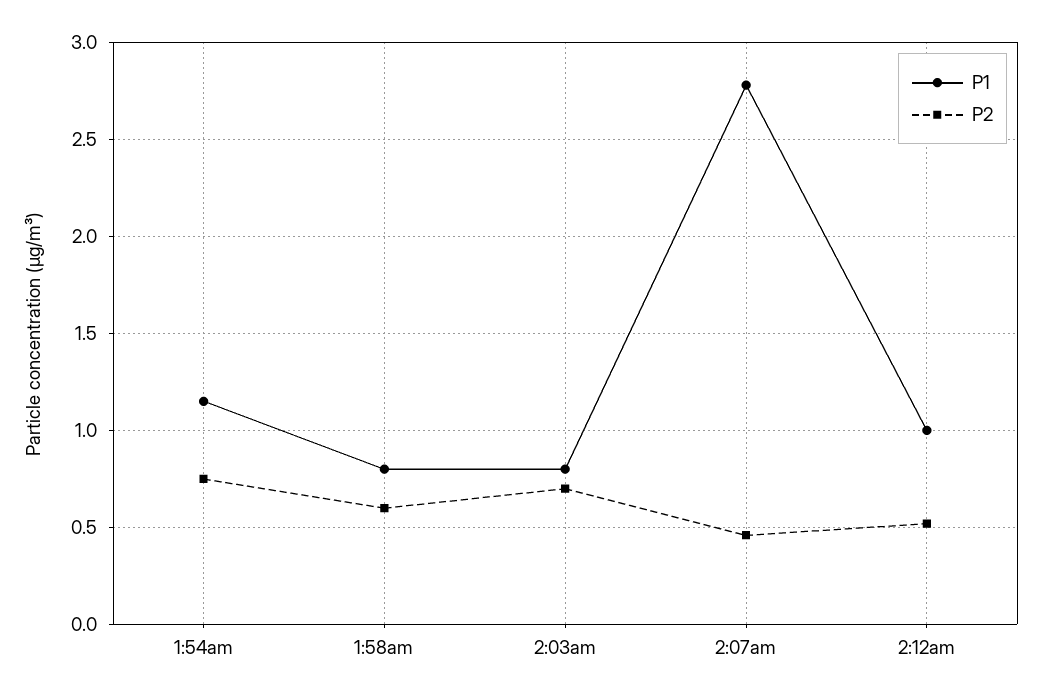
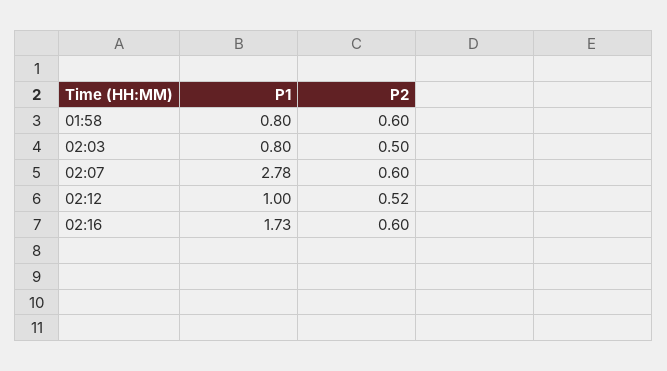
P1, 1:54am: 1.15 -> none
P2, 1:54am: 0.75 -> none
P2, 2:03am: 0.7 -> 0.5
P2, 2:07am: 0.45 -> 0.6
P1, 02:16: none -> 1.73
P2, 02:16: none -> 0.6

